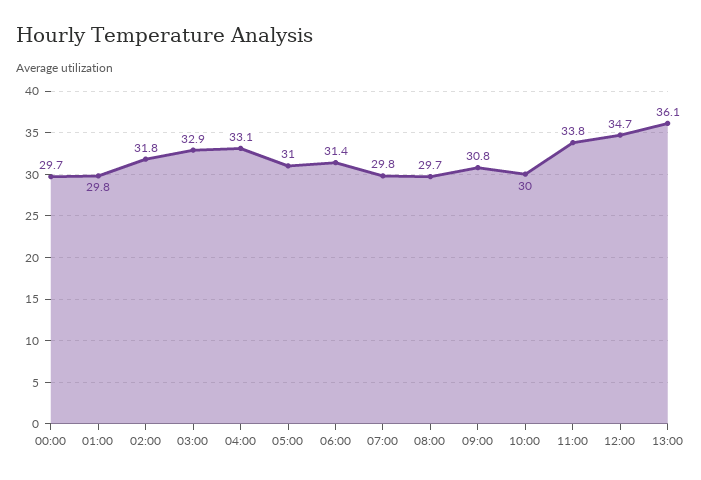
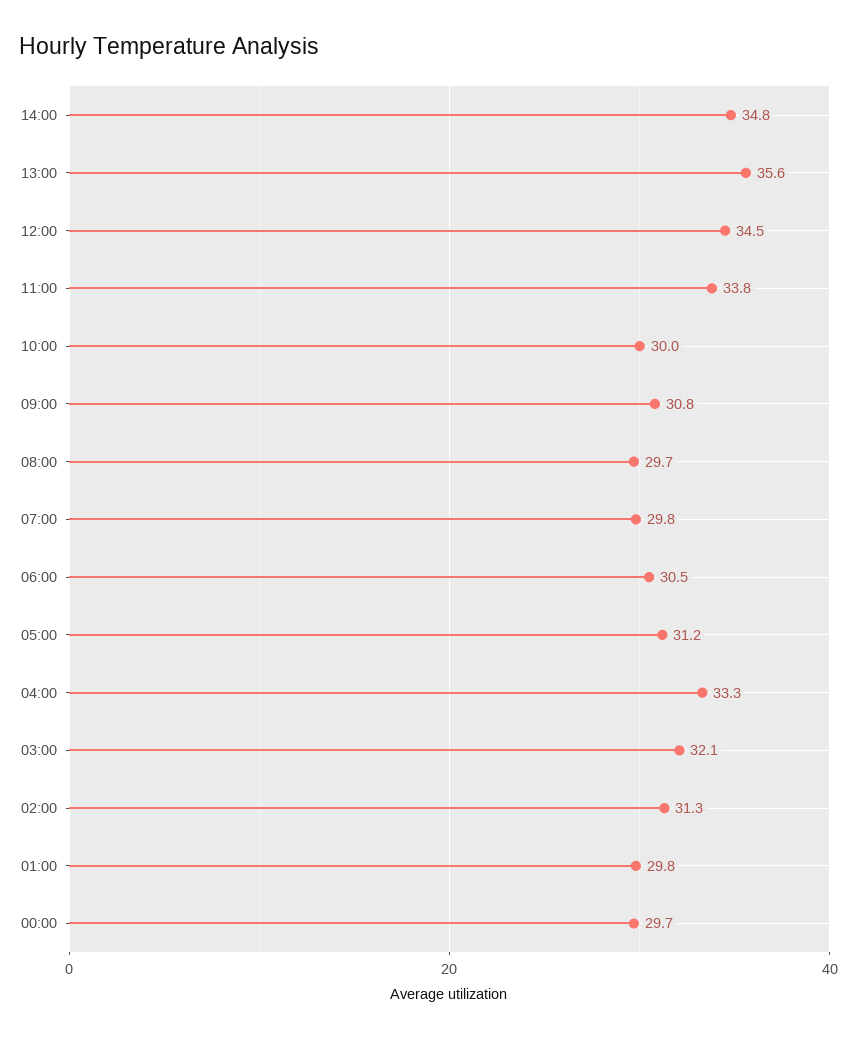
02:00: 31.8 -> 31.3
03:00: 32.9 -> 32.1
04:00: 33.1 -> 33.3
05:00: 31 -> 31.2
06:00: 31.4 -> 30.5
12:00: 34.7 -> 34.5
13:00: 36.1 -> 35.6
14:00: none -> 34.8

